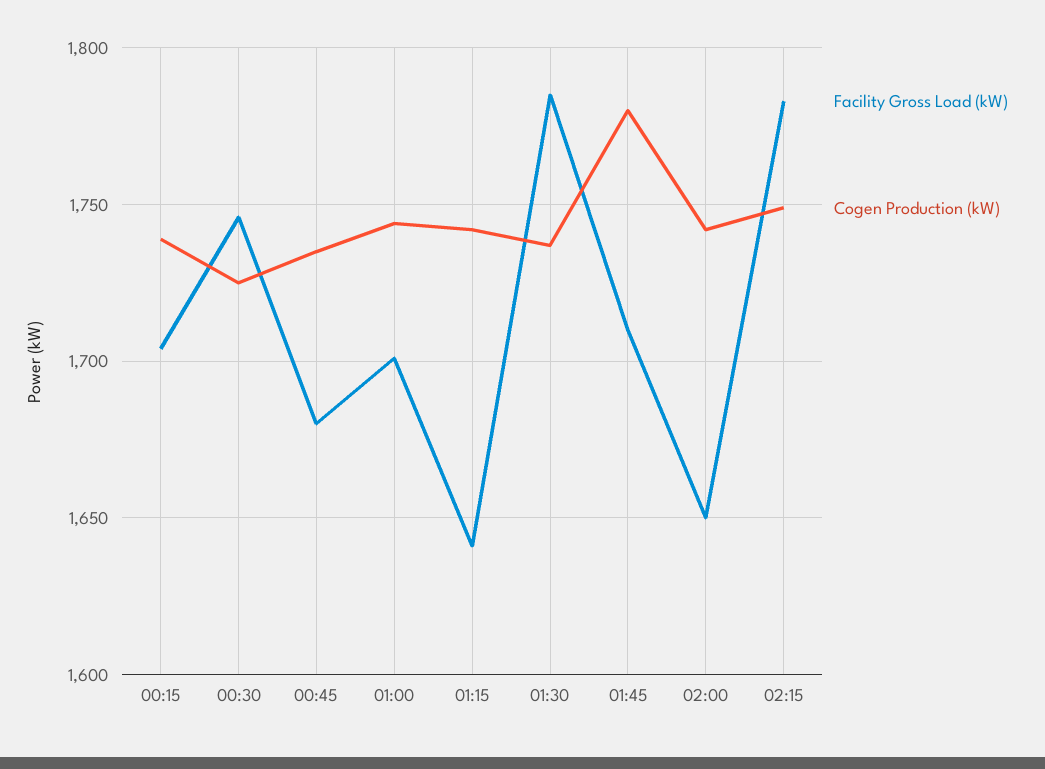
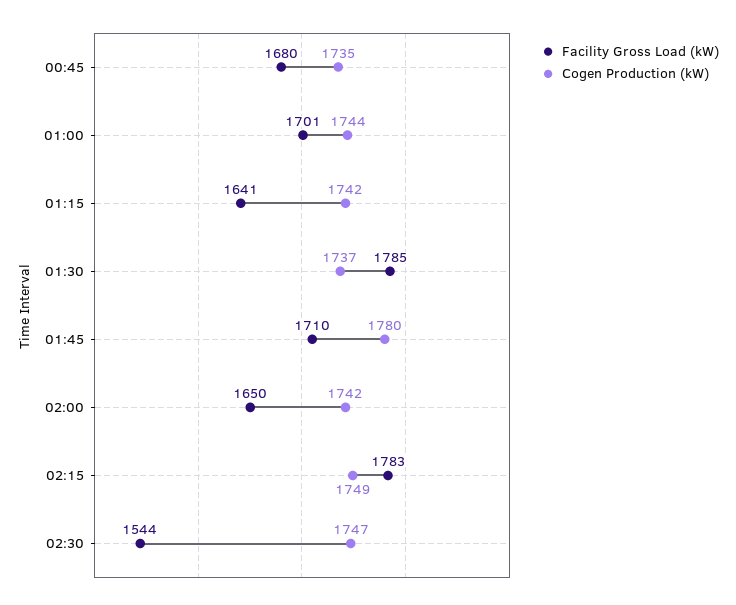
Facility Gross Load (kW), 00:15: 1705 -> none
Cogen Production (kW), 00:15: 1740 -> none
Facility Gross Load (kW), 00:30: 1745 -> none
Cogen Production (kW), 00:30: 1725 -> none
Facility Gross Load (kW), 02:30: none -> 1544
Cogen Production (kW), 02:30: none -> 1747

